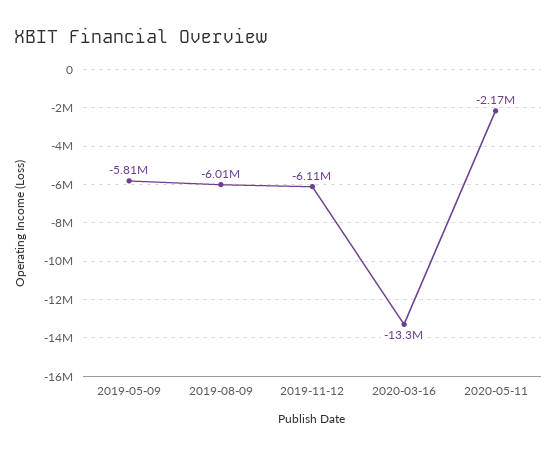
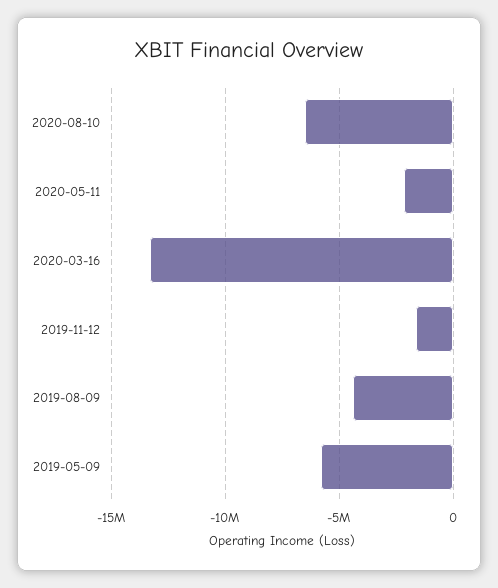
2019-08-09: -6010000 -> -4500000
2019-11-12: -6110000 -> -1500000
2020-08-10: none -> -6500000

